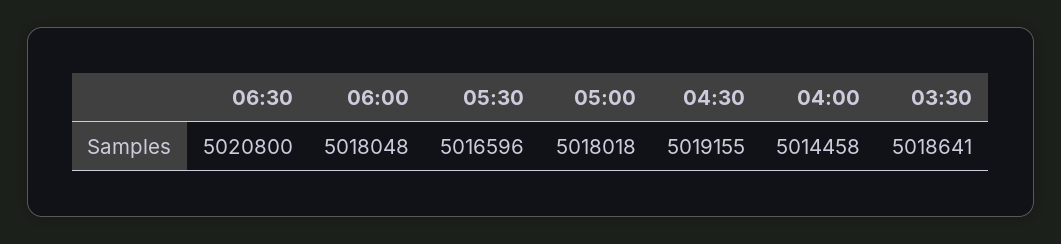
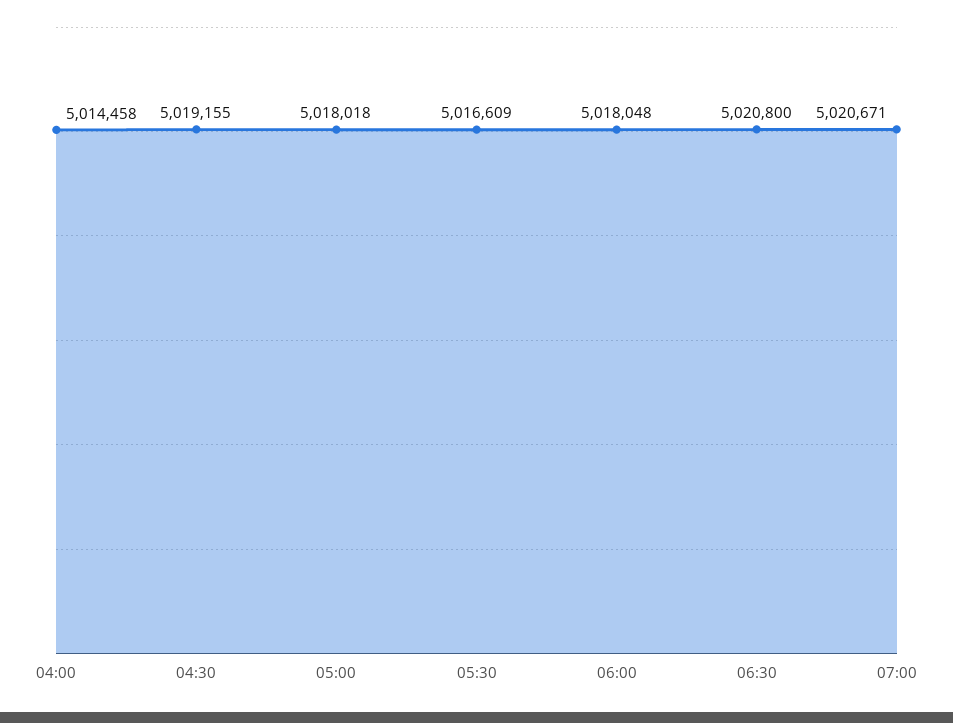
05:30: 5016596 -> 5016609
03:30: 5018641 -> none
07:00: none -> 5020671

